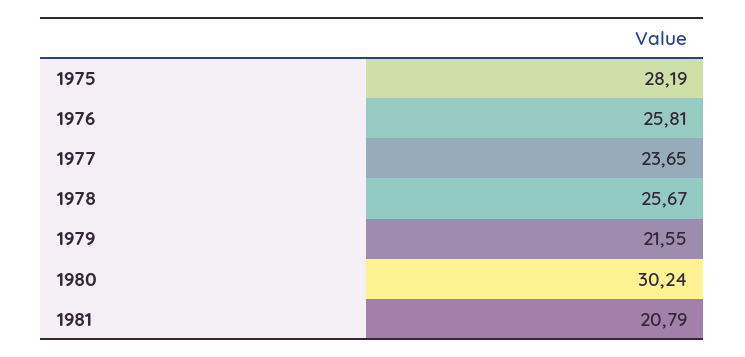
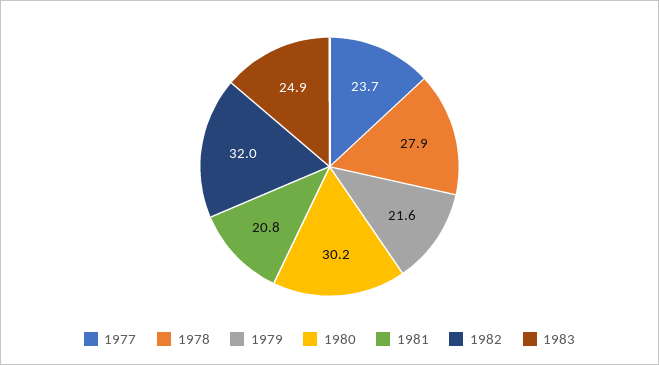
1975: 28.19 -> none
1976: 25.81 -> none
1978: 25.67 -> 27.9
1982: none -> 32
1983: none -> 24.9

